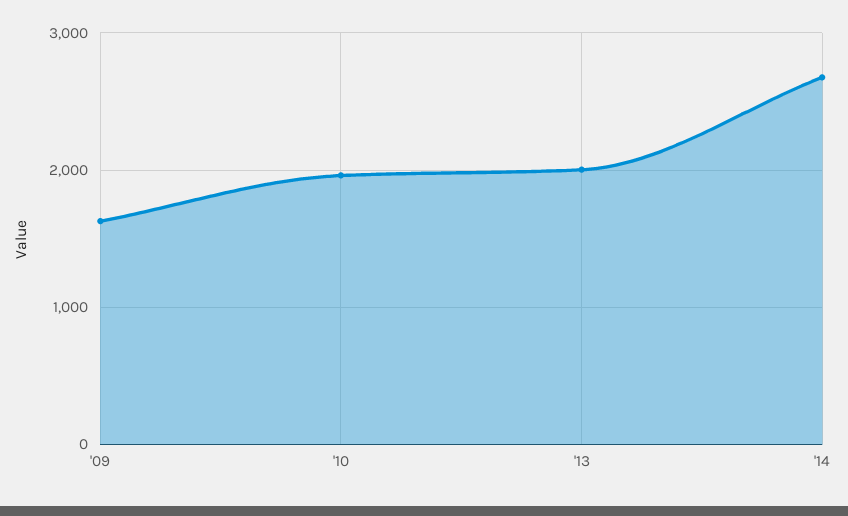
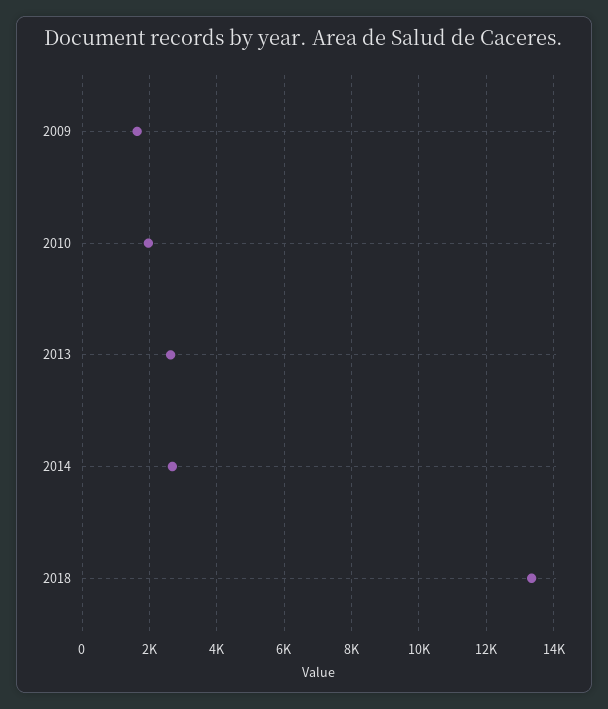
'13: 2000 -> 2600
2018: none -> 13400

